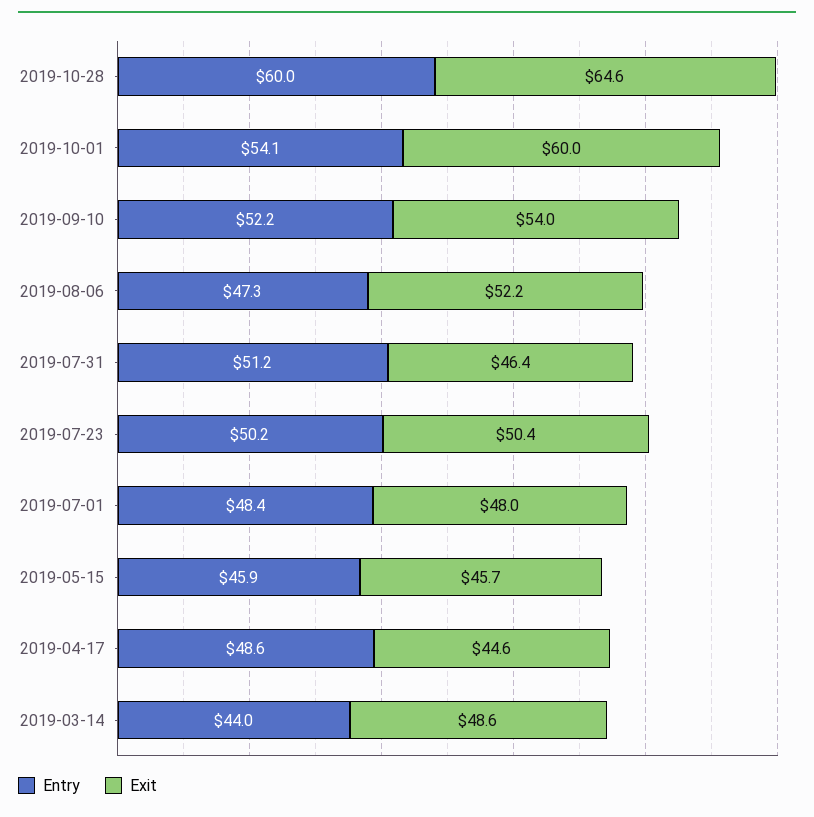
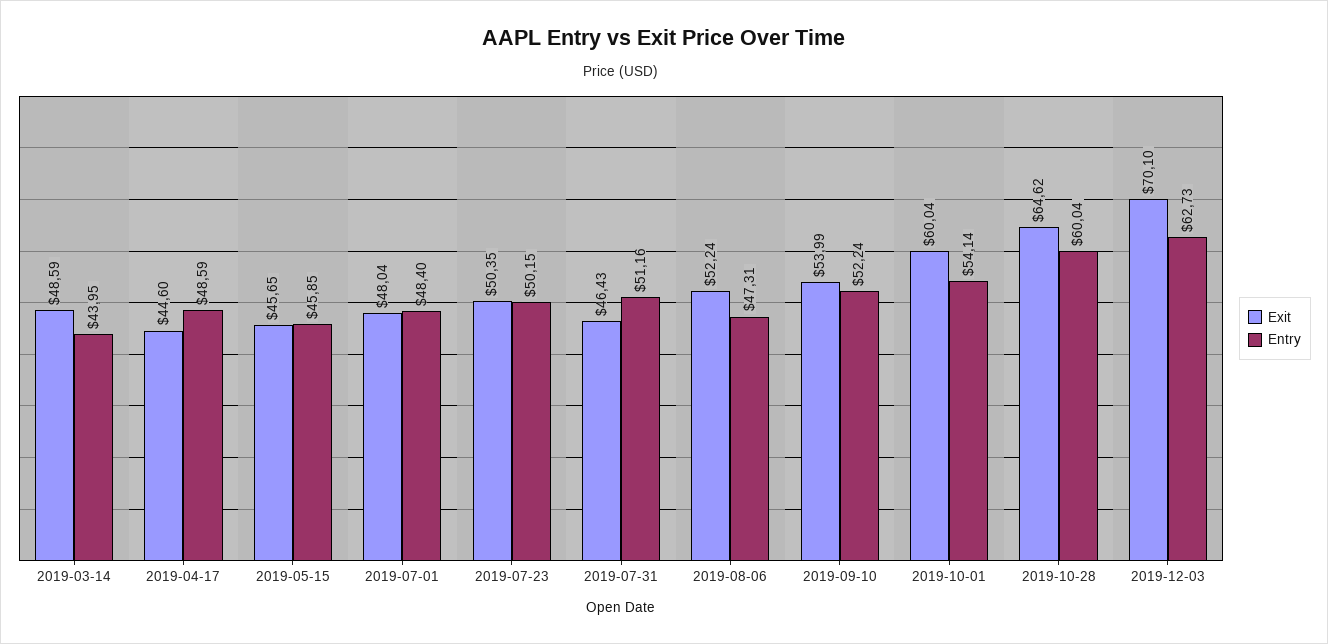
Exit, 2019-12-03: none -> 70.1
Entry, 2019-12-03: none -> 62.73

